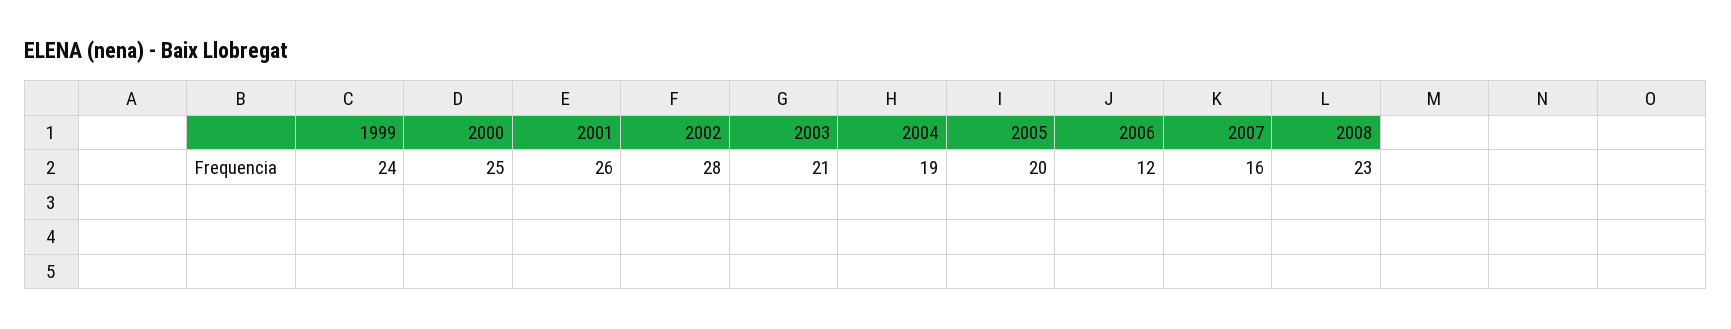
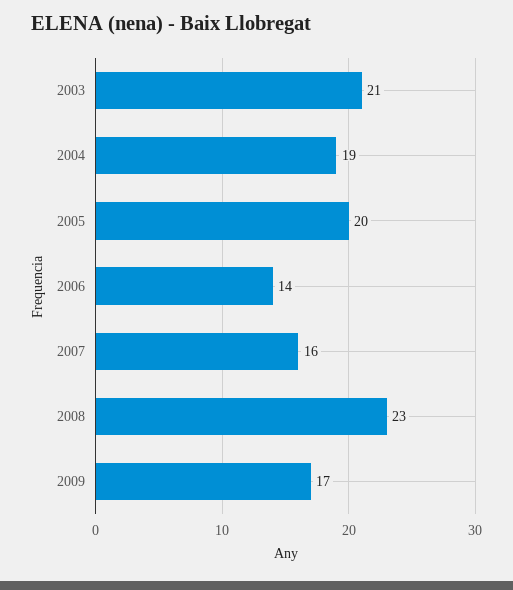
1999: 24 -> none
2000: 25 -> none
2001: 26 -> none
2002: 28 -> none
2006: 12 -> 14
2009: none -> 17

